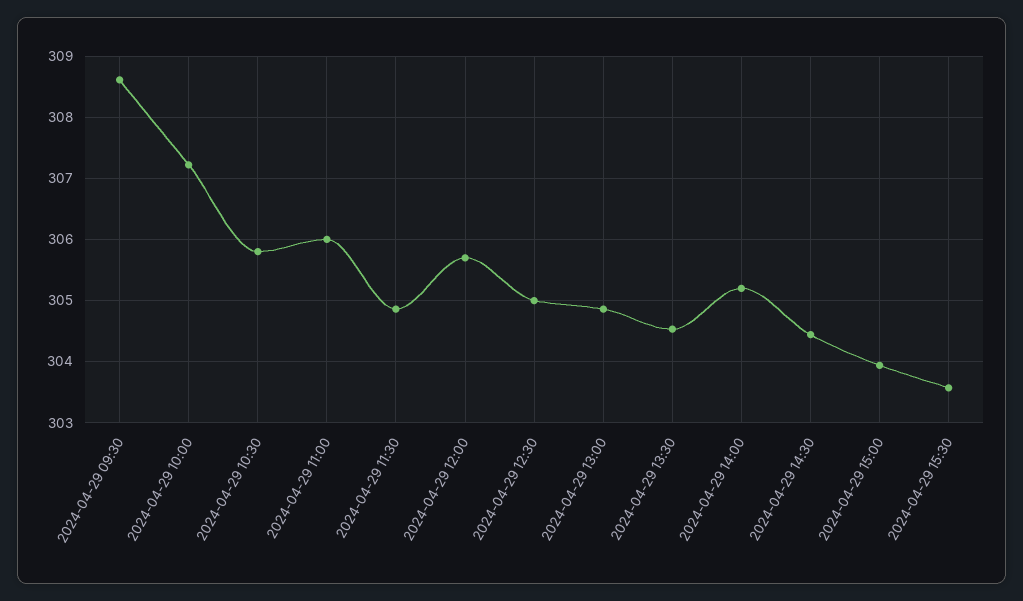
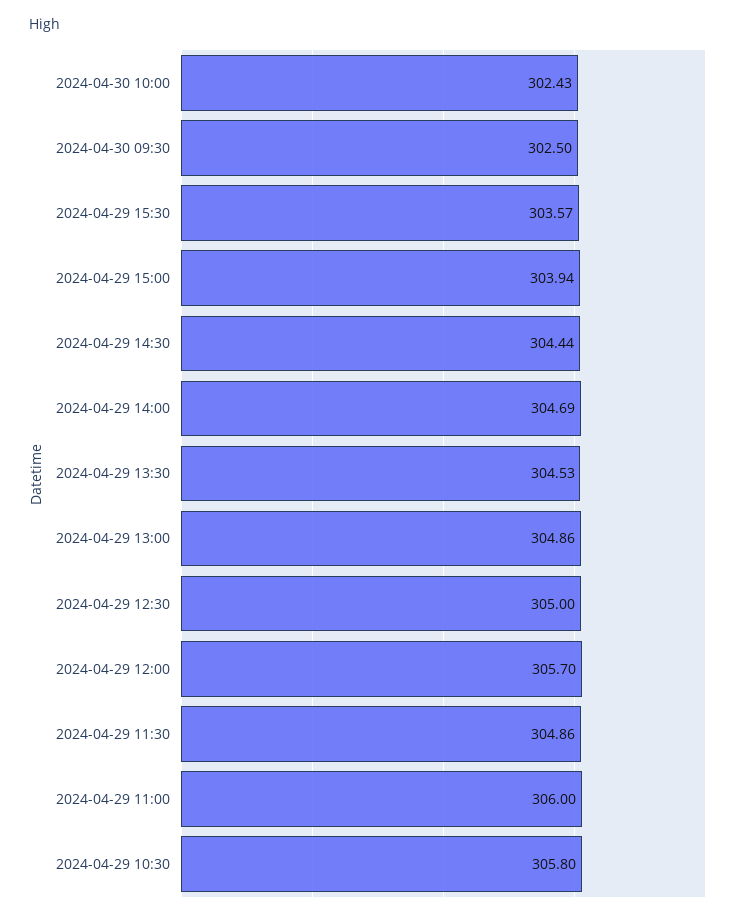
2024-04-29 09:30: 308.6 -> none
2024-04-29 10:00: 307.2 -> none
2024-04-29 14:00: 305.2 -> 304.69
2024-04-30 10:00: none -> 302.43
2024-04-30 09:30: none -> 302.5

